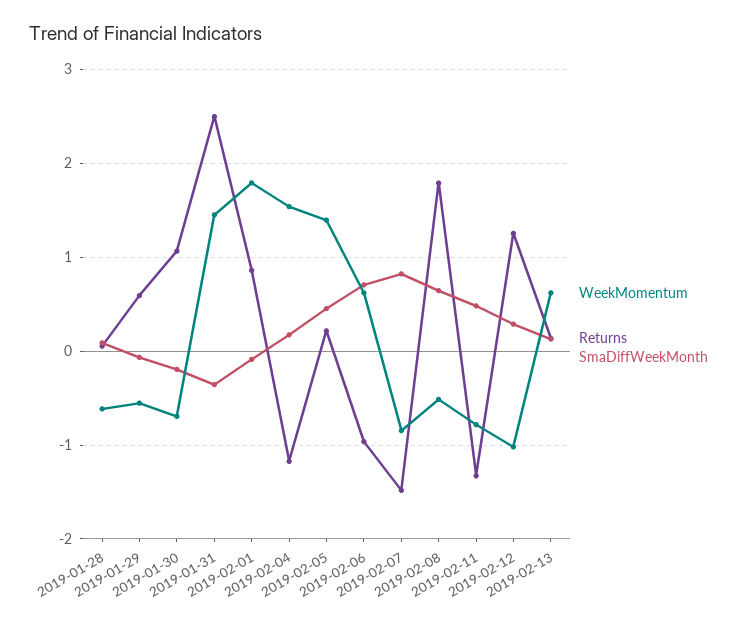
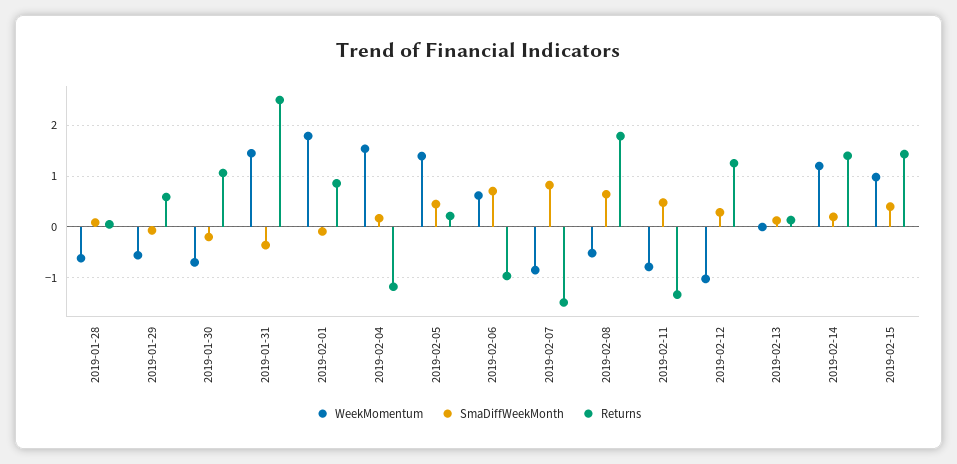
WeekMomentum, 2019-02-13: 0.6 -> 0
WeekMomentum, 2019-02-14: none -> 1.2
SmaDiffWeekMonth, 2019-02-14: none -> 0.2
Returns, 2019-02-14: none -> 1.4
WeekMomentum, 2019-02-15: none -> 1
SmaDiffWeekMonth, 2019-02-15: none -> 0.4
Returns, 2019-02-15: none -> 1.4

